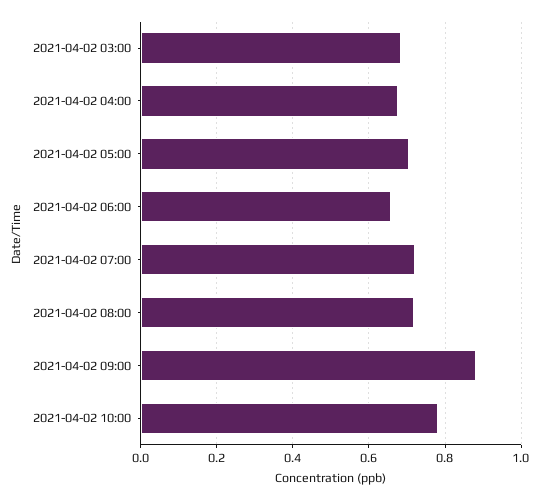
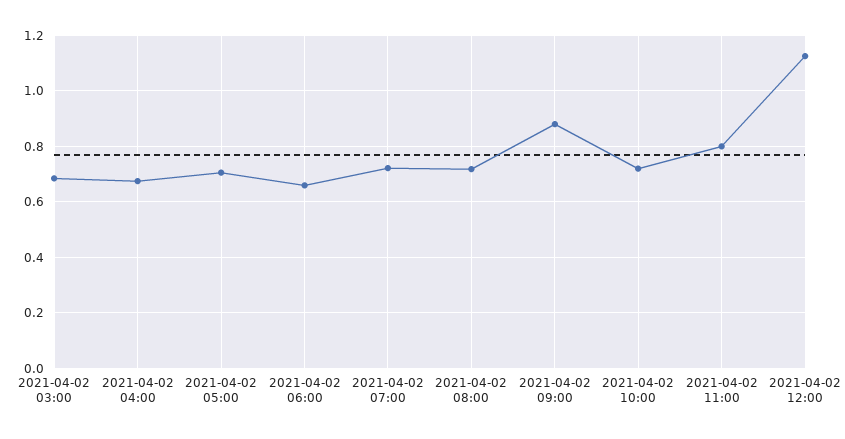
2021-04-02 10:00: 0.78 -> 0.725
2021-04-02 11:00: none -> 0.8
2021-04-02 12:00: none -> 1.125

